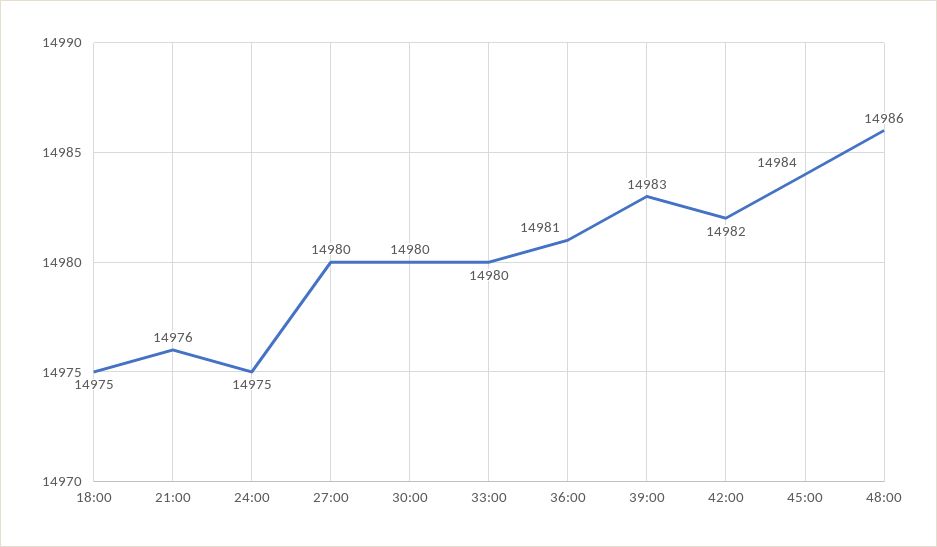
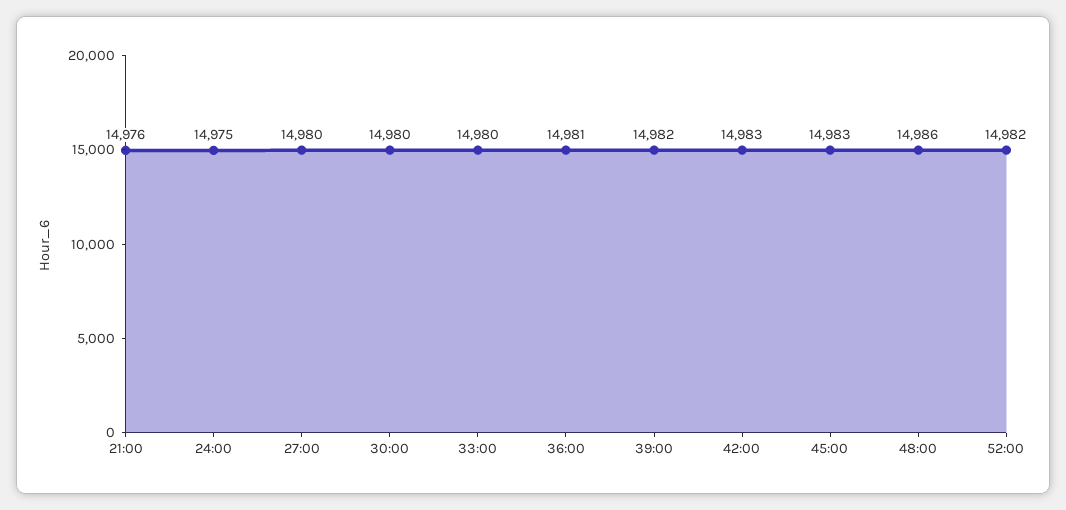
18:00: 14975 -> none
39:00: 14983 -> 14982
42:00: 14982 -> 14983
45:00: 14984 -> 14983
52:00: none -> 14982

